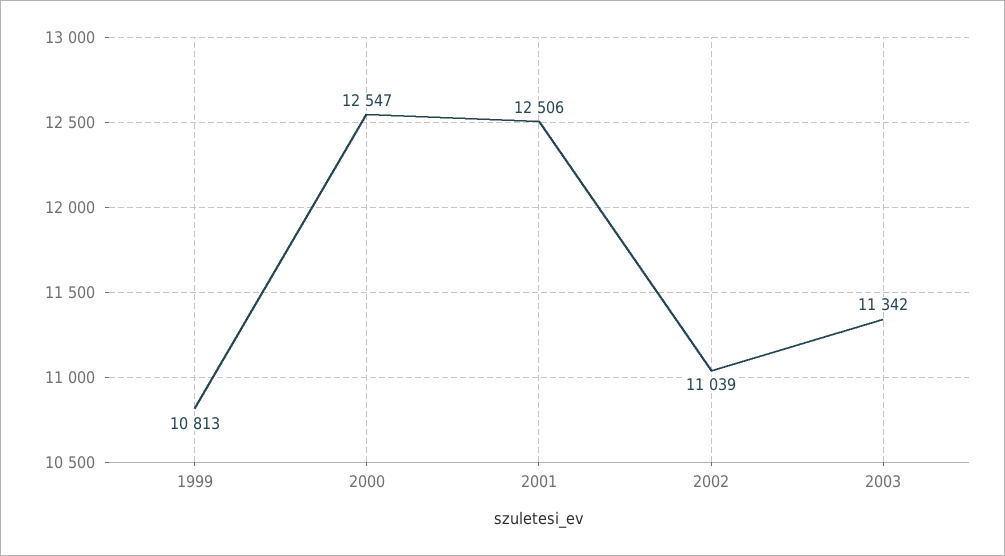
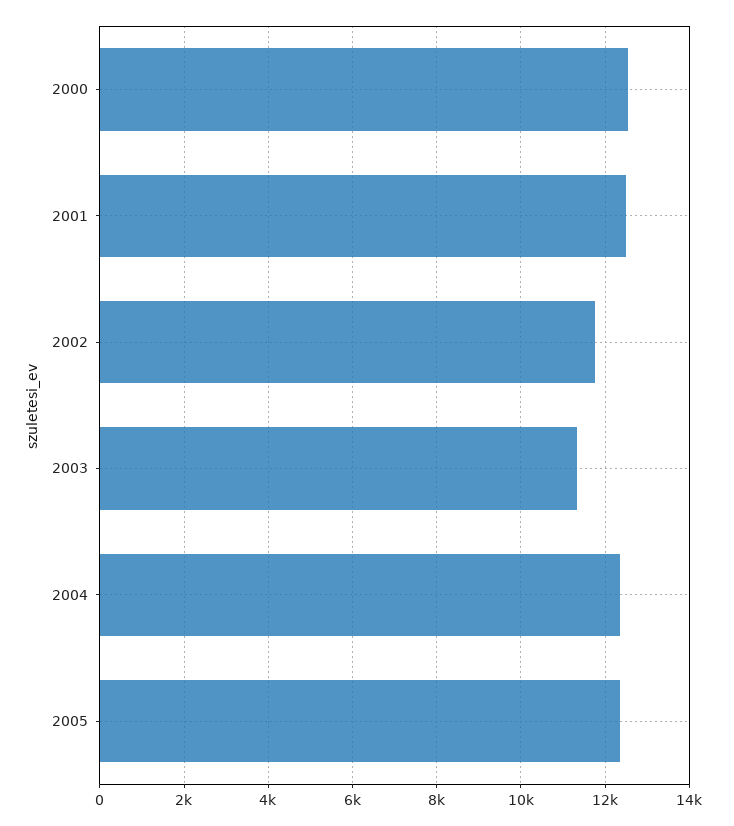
1999: 10813 -> none
2002: 11039 -> 11800
2004: none -> 12400
2005: none -> 12400

